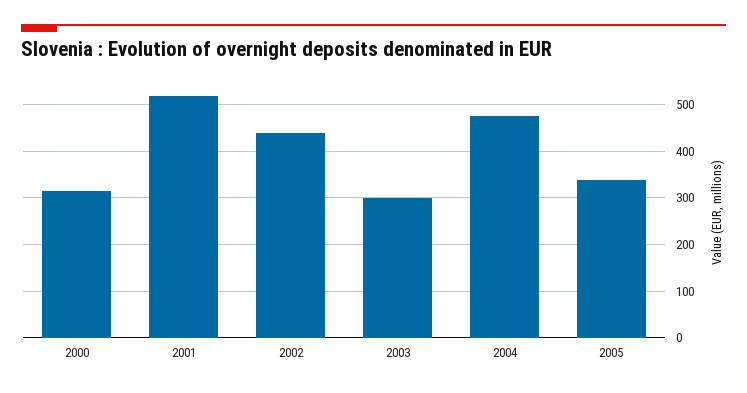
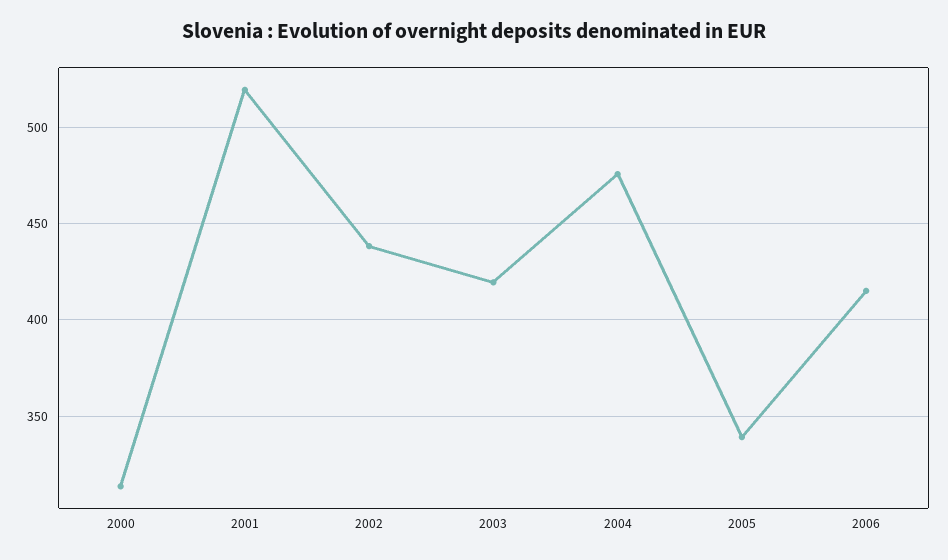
2003: 300 -> 420
2006: none -> 415

